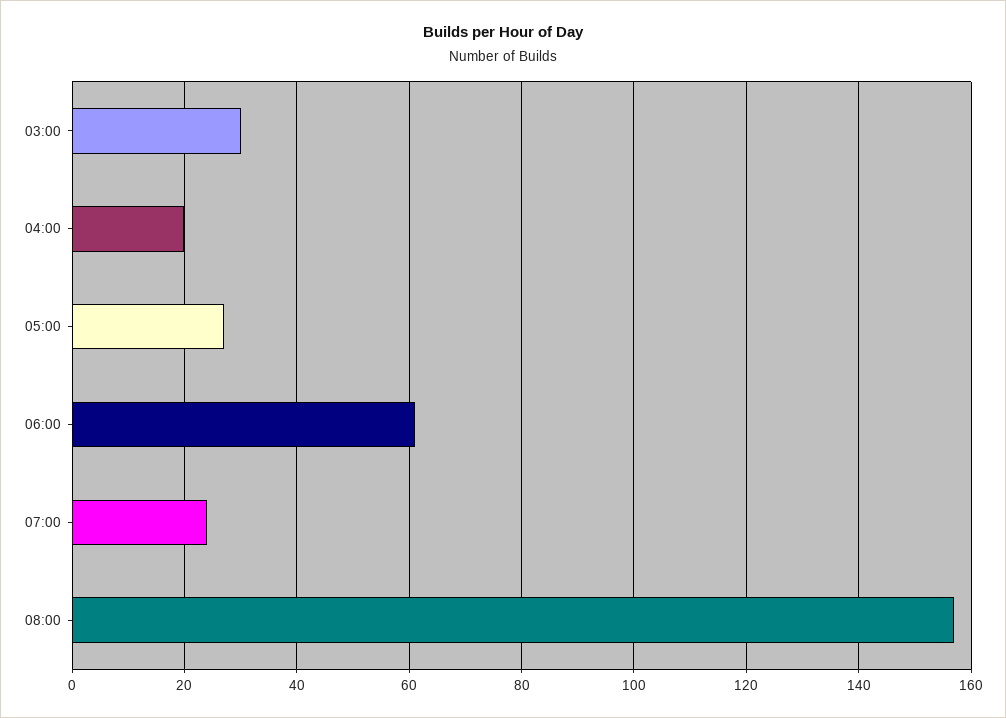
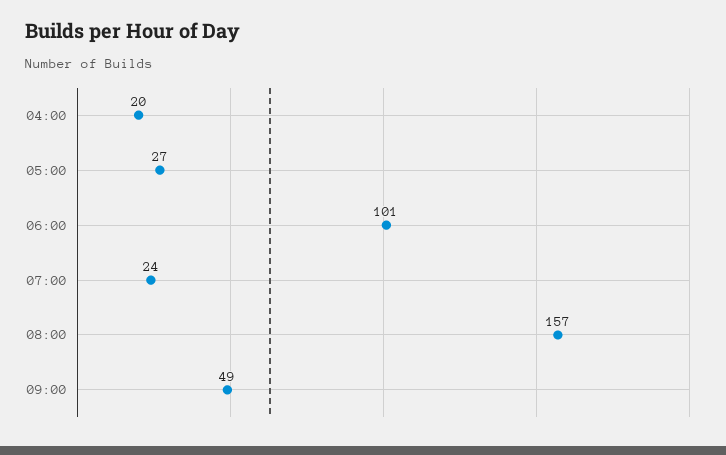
03:00: 30 -> none
06:00: 60 -> 101
09:00: none -> 49

